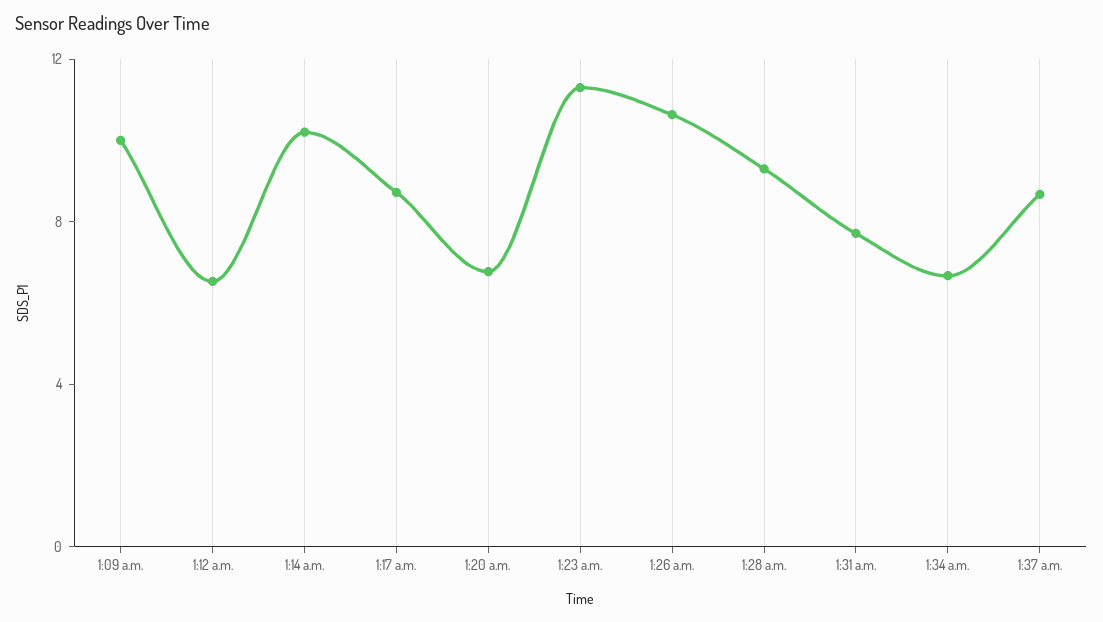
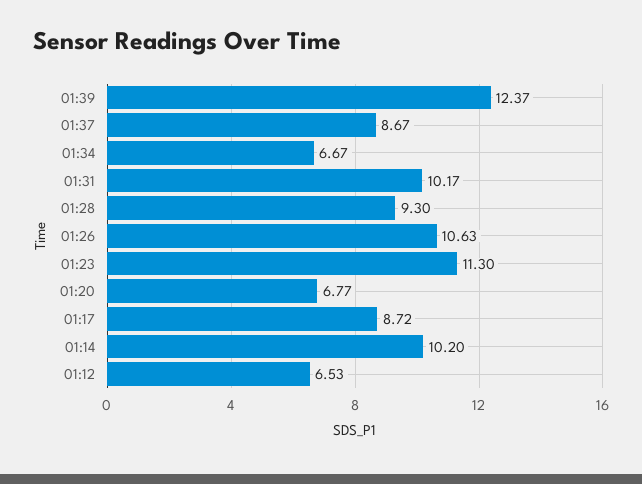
1:09 a.m.: 10 -> none
1:31 a.m.: 8 -> 10.17
01:39: none -> 12.37

